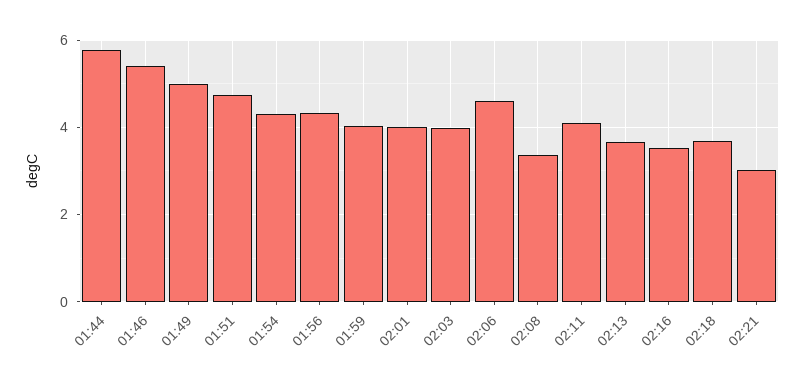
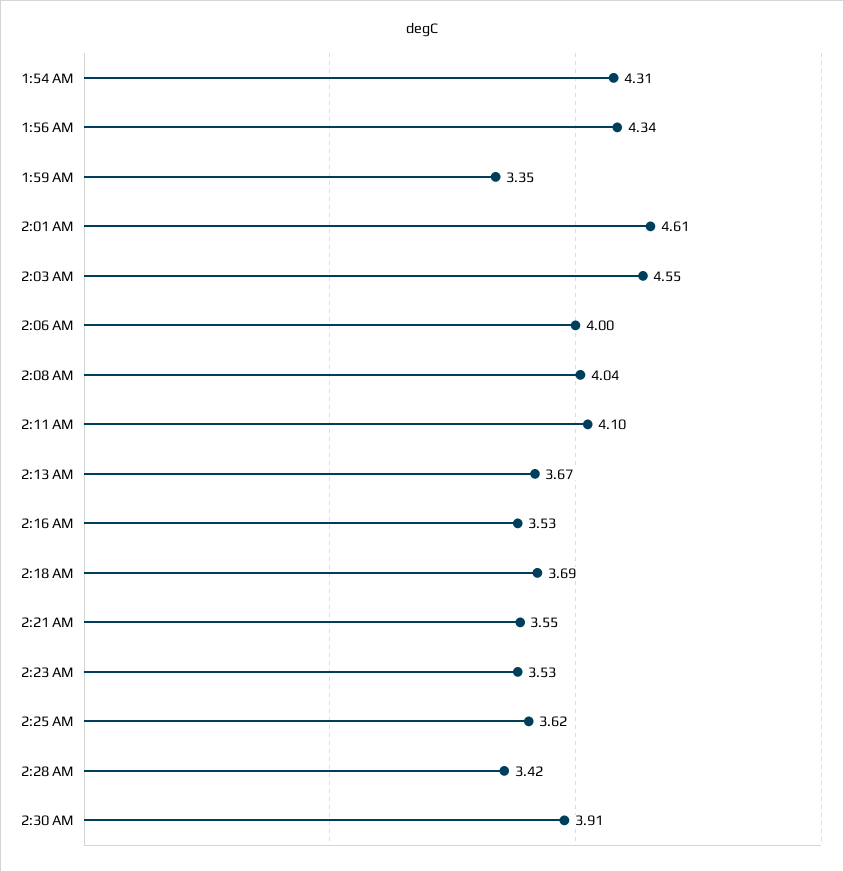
01:44: 5.8 -> none
01:46: 5.4 -> none
01:49: 5 -> none
01:51: 4.8 -> none
01:59: 4 -> 3.35
02:01: 4 -> 4.61
02:03: 4 -> 4.55
02:06: 4.6 -> 4
02:08: 3.4 -> 4.04
02:21: 3 -> 3.55
2:23 AM: none -> 3.53
2:25 AM: none -> 3.62
2:28 AM: none -> 3.42
2:30 AM: none -> 3.91

